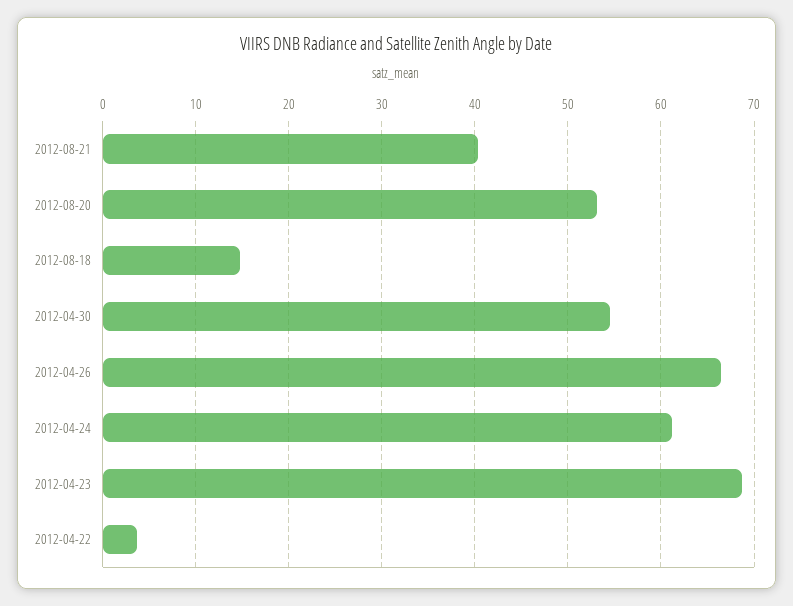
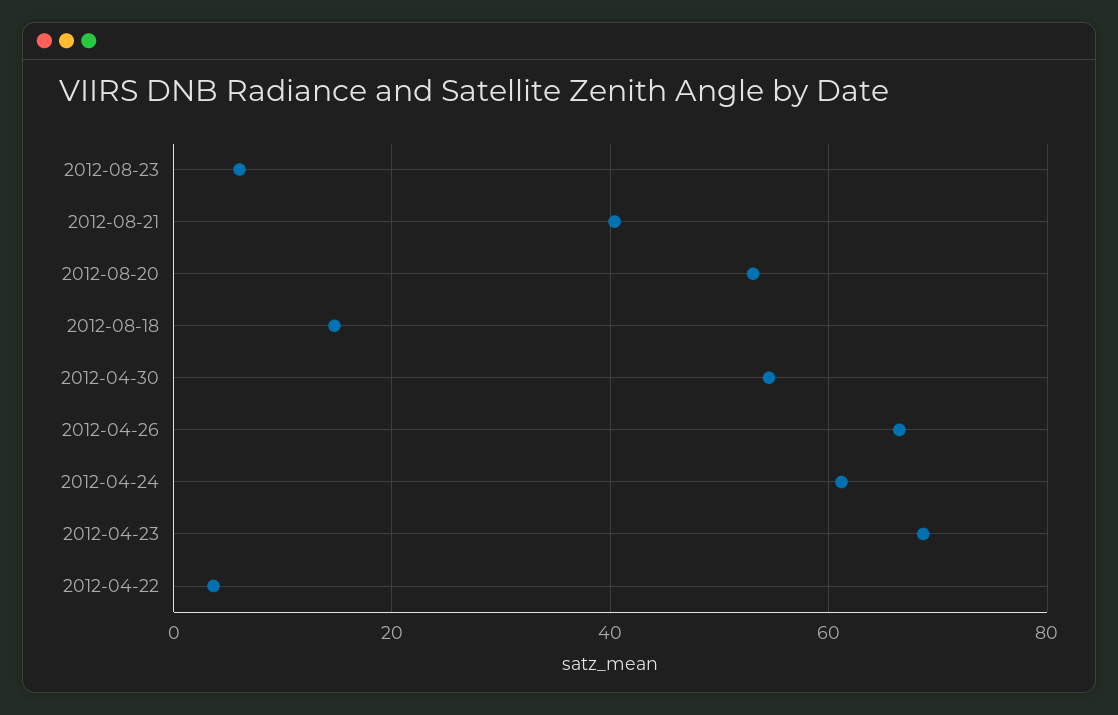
2012-08-23: none -> 6

